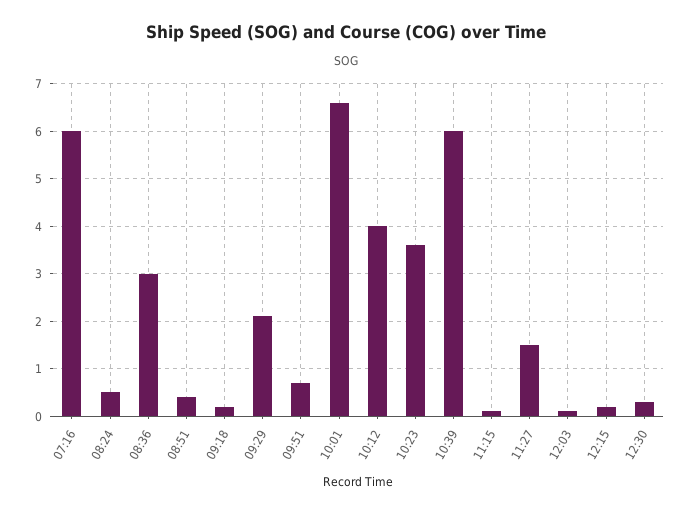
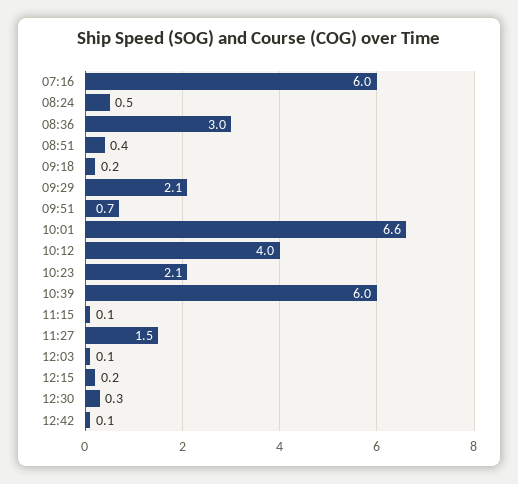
10:23: 3.5 -> 2.1
12:42: none -> 0.1

